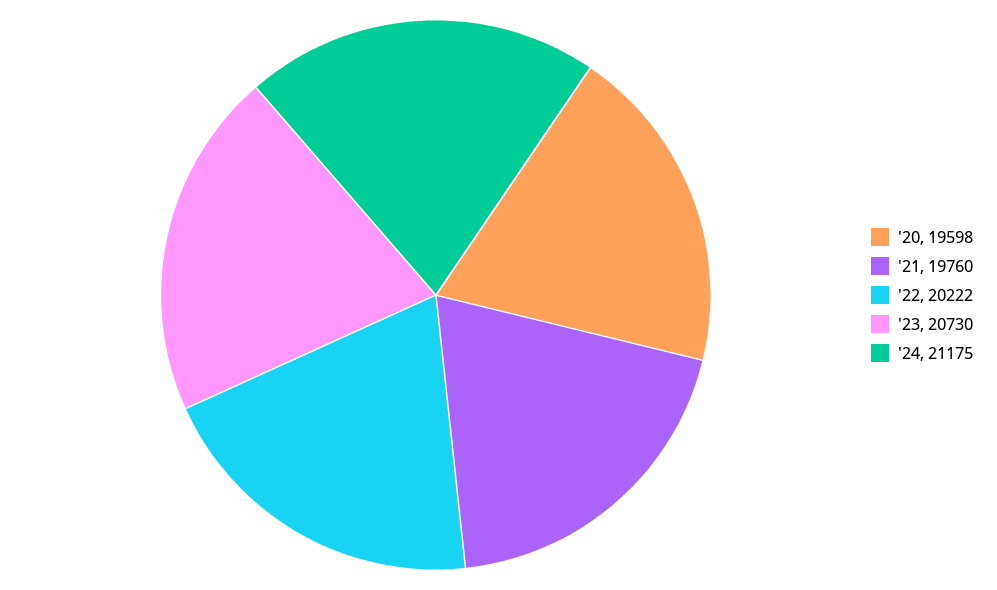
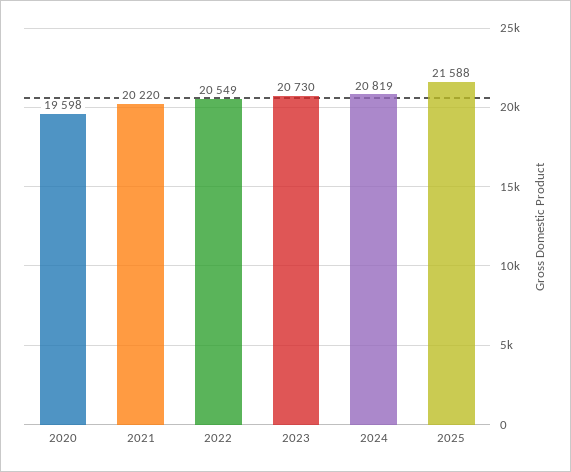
'21: 19760 -> 20220
'22: 20222 -> 20549
'24: 21175 -> 20819
2025: none -> 21588

